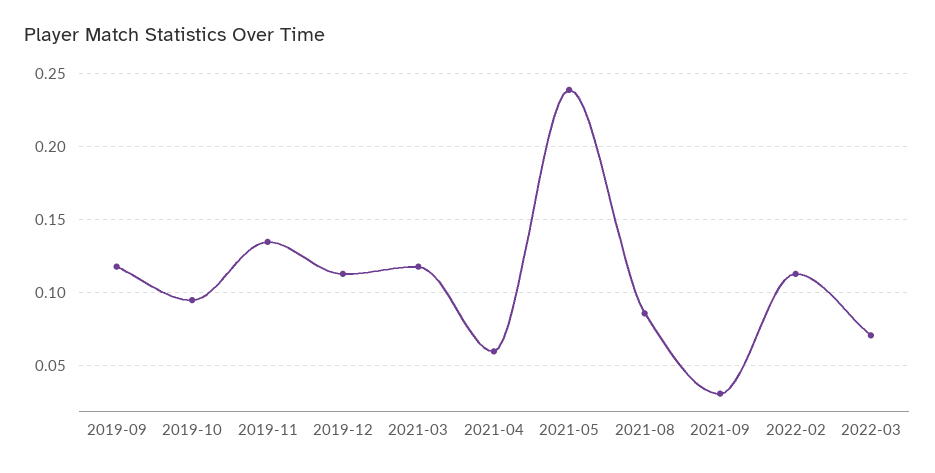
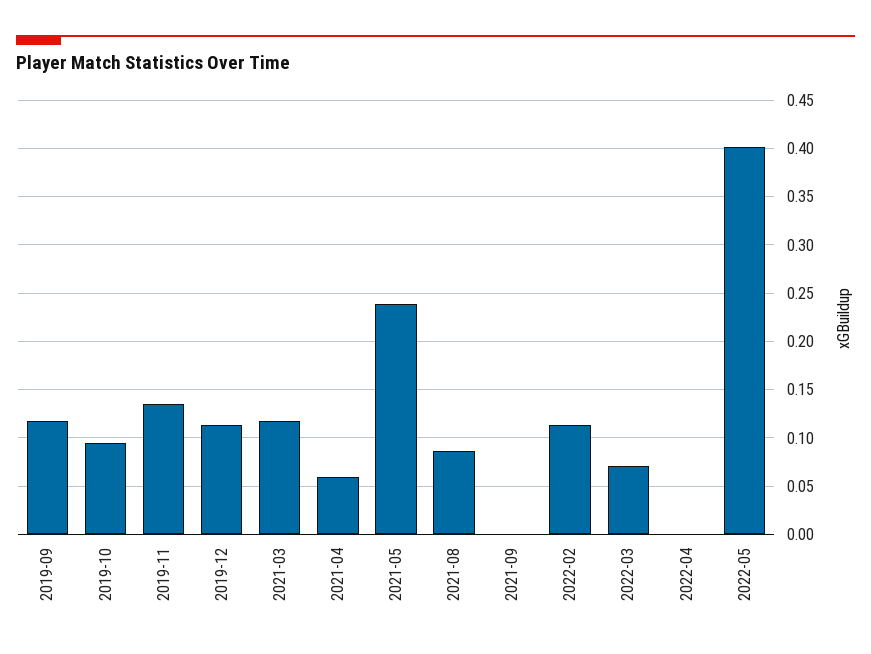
2021-09: 0.03 -> 0
2022-04: none -> 0
2022-05: none -> 0.4

